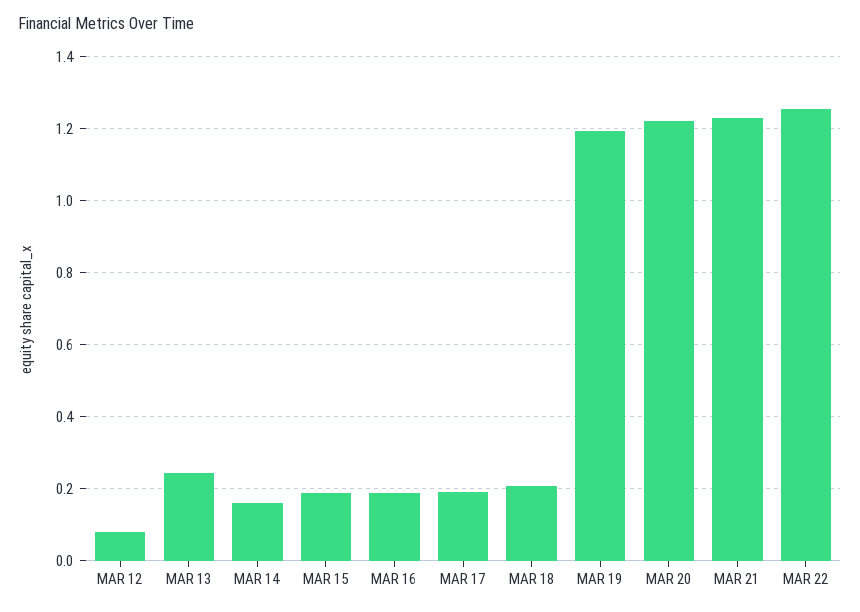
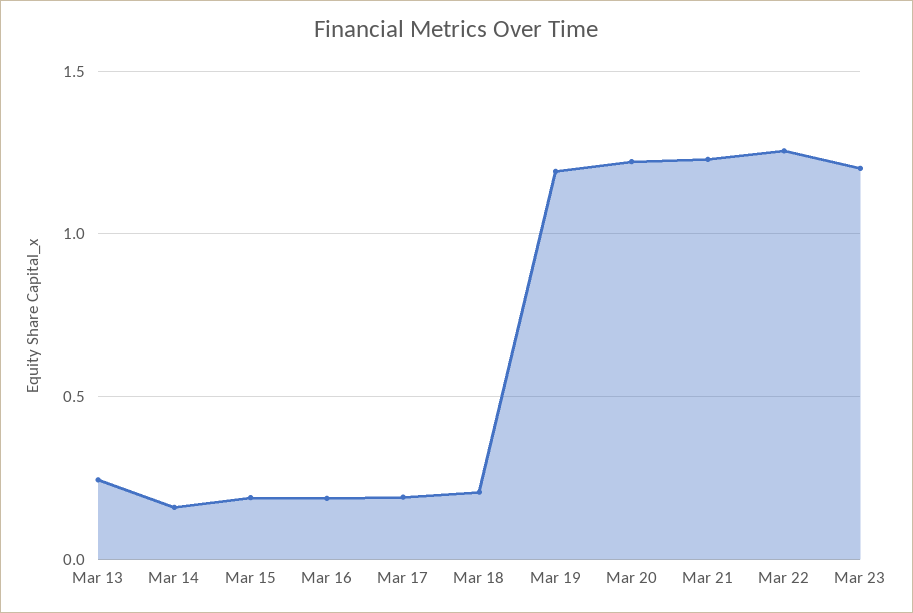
MAR 12: 0.08 -> none
Mar 23: none -> 1.2

